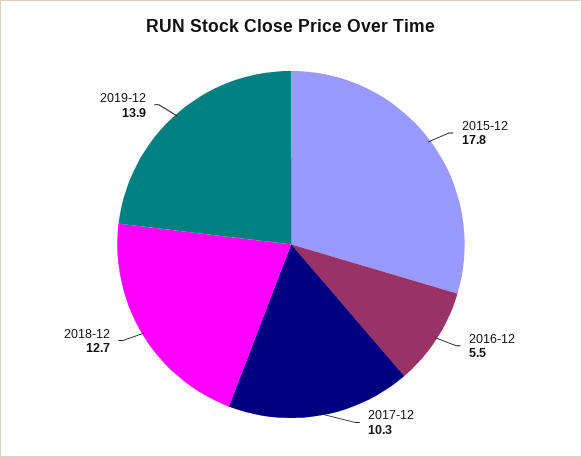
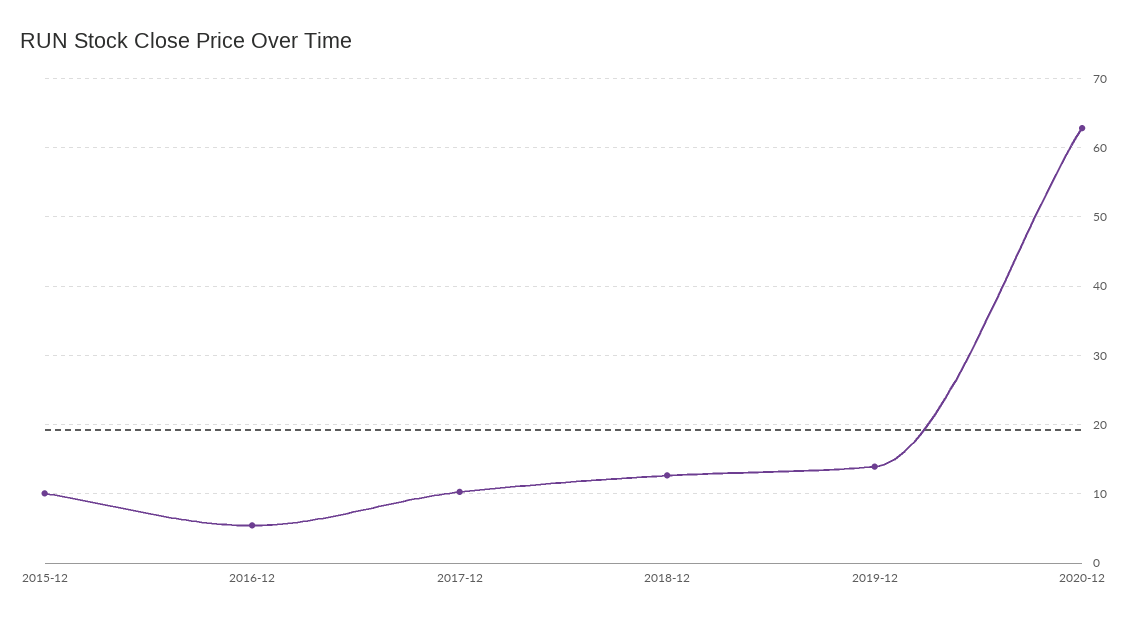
2015-12: 17.8 -> 10
2020-12: none -> 63

